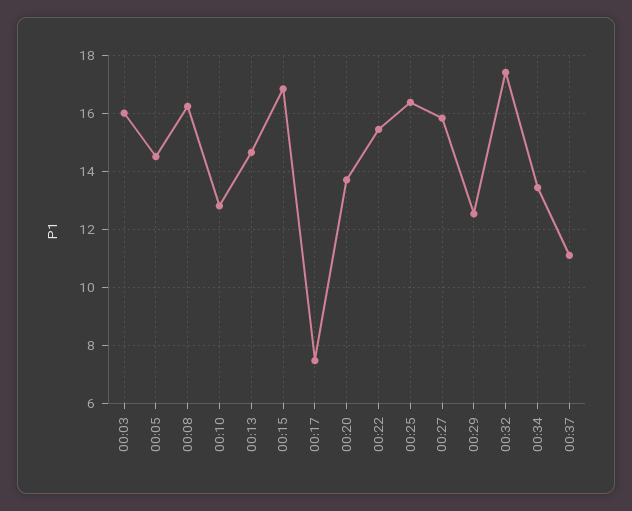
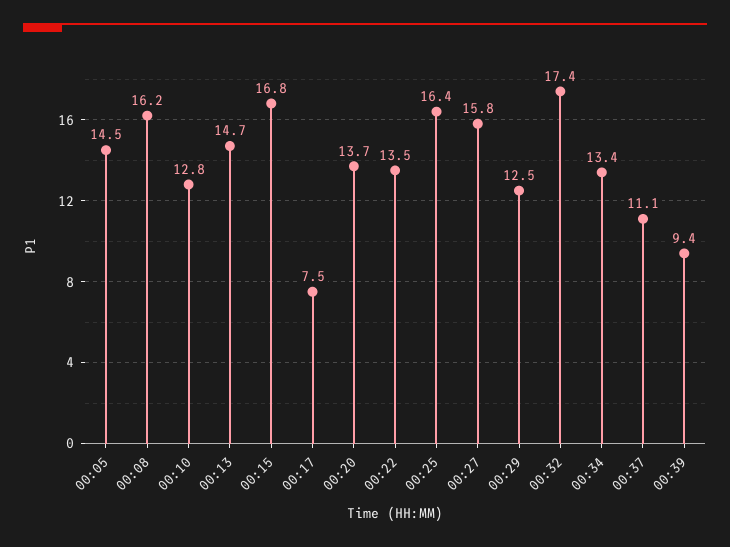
00:03: 16 -> none
00:22: 15.5 -> 13.5
00:39: none -> 9.4

